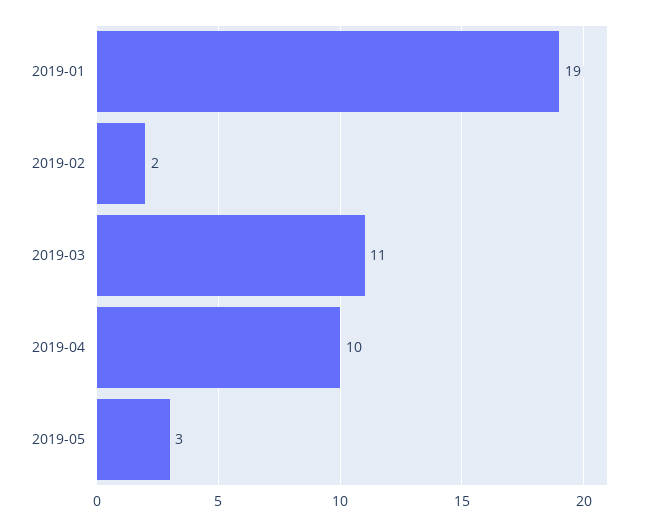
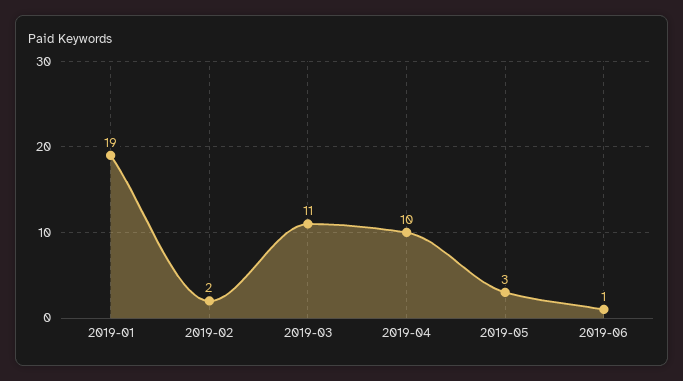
2019-06: none -> 1

